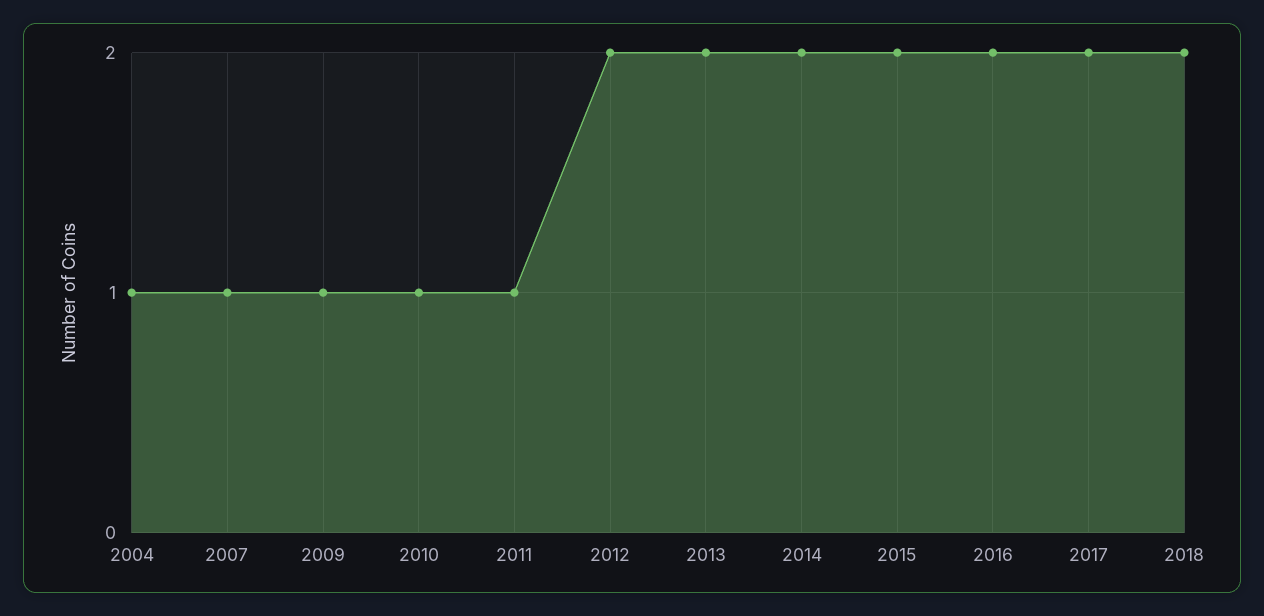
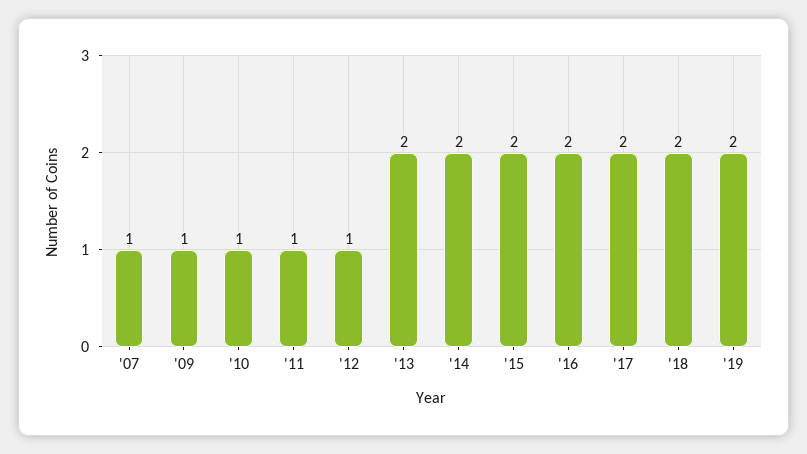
2004: 1 -> none
2012: 2 -> 1
'19: none -> 2

